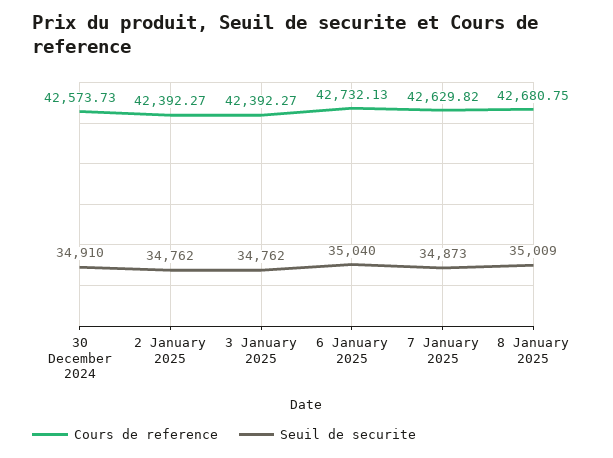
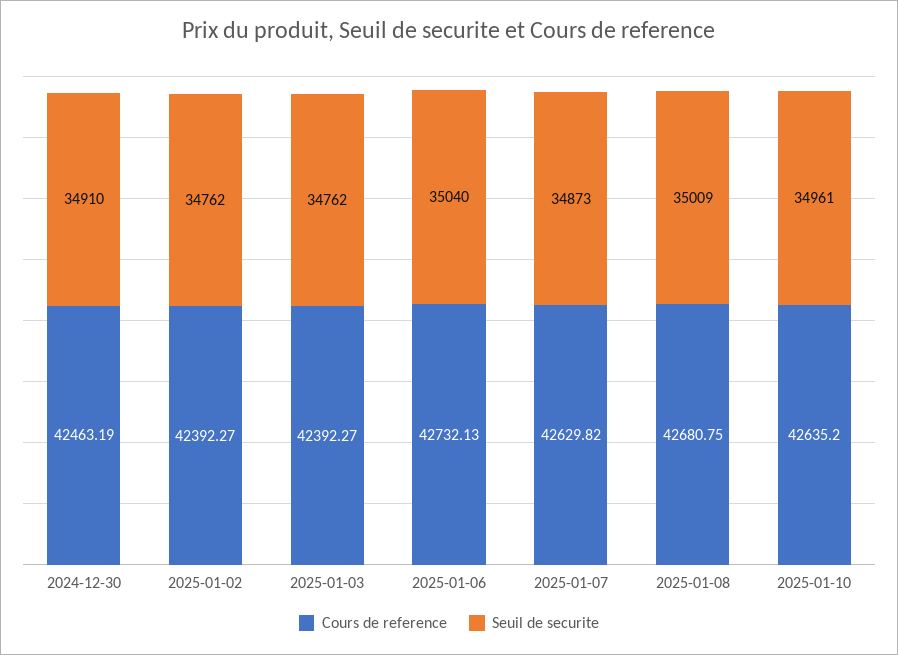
Cours de reference, 30 December 2024: 42573.73 -> 42463.19
Cours de reference, 2025-01-10: none -> 42635.2
Seuil de securite, 2025-01-10: none -> 34961

